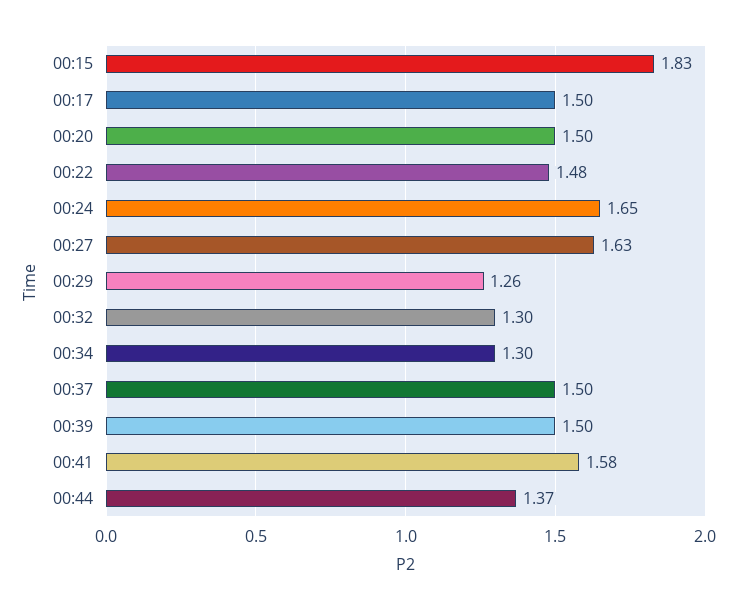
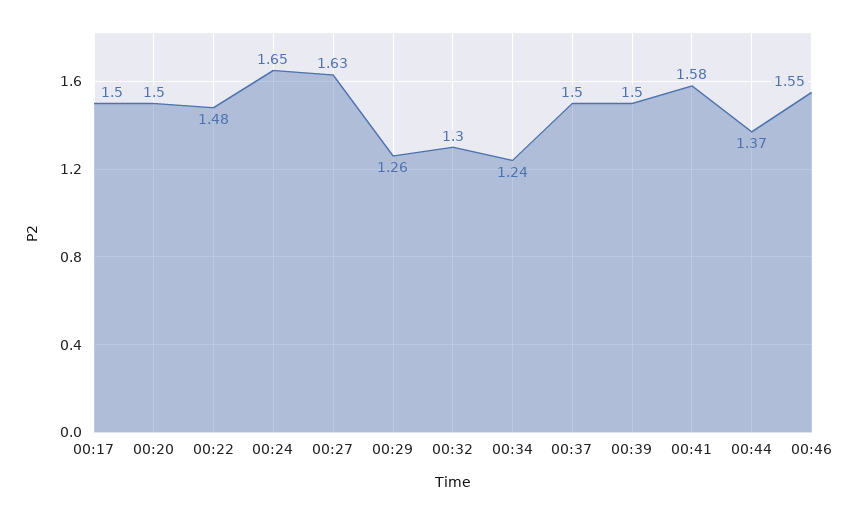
00:15: 1.83 -> none
00:34: 1.3 -> 1.24
00:46: none -> 1.55

